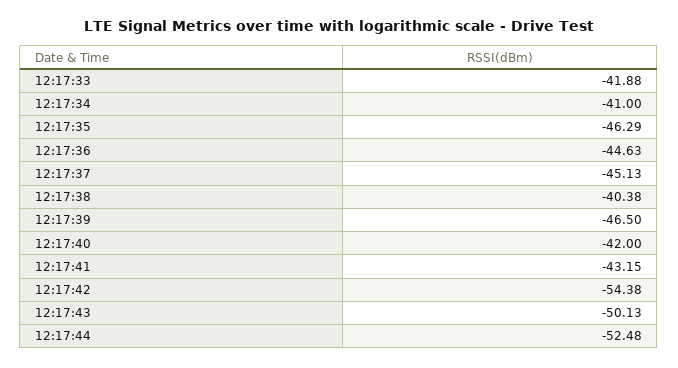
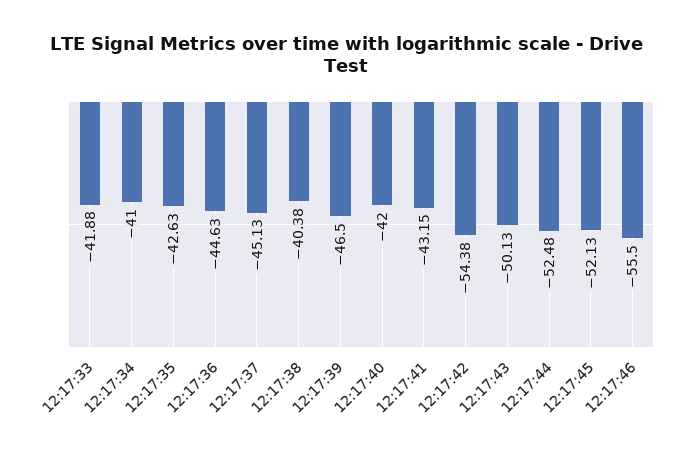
12:17:35: -46.29 -> -42.63
12:17:45: none -> -52.13
12:17:46: none -> -55.5

